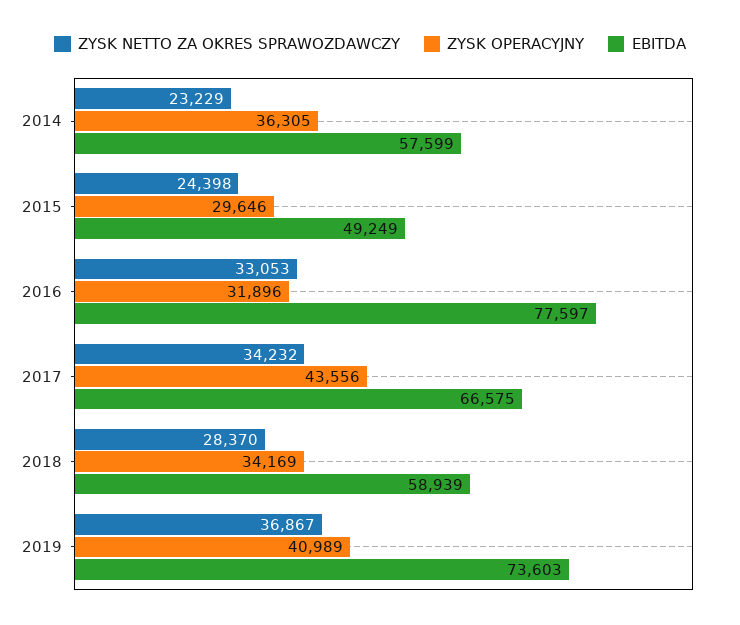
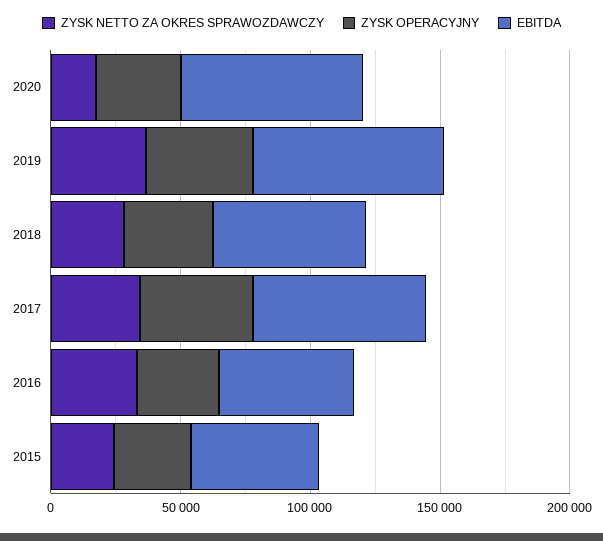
ZYSK NETTO ZA OKRES SPRAWOZDAWCZY, 2014: 23229 -> none
ZYSK OPERACYJNY, 2014: 36305 -> none
EBITDA, 2014: 57599 -> none
EBITDA, 2016: 77597 -> 50000
ZYSK NETTO ZA OKRES SPRAWOZDAWCZY, 2020: none -> 20000
ZYSK OPERACYJNY, 2020: none -> 30000
EBITDA, 2020: none -> 70000

